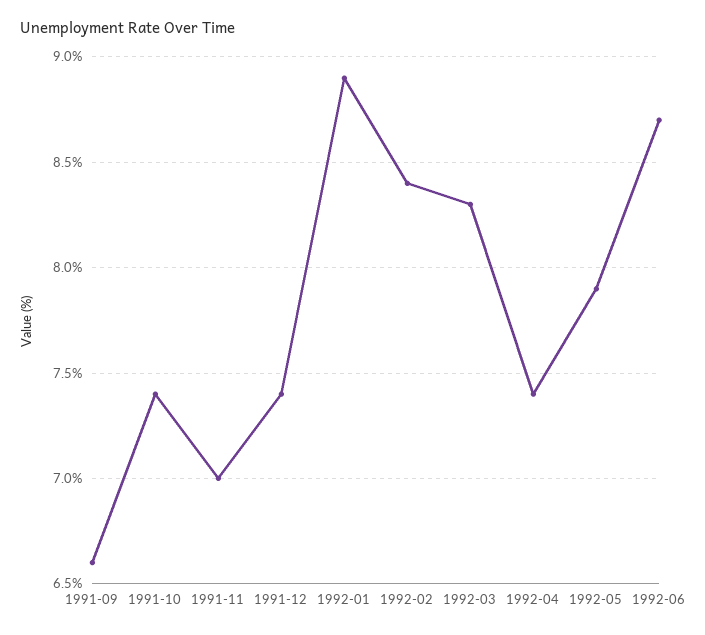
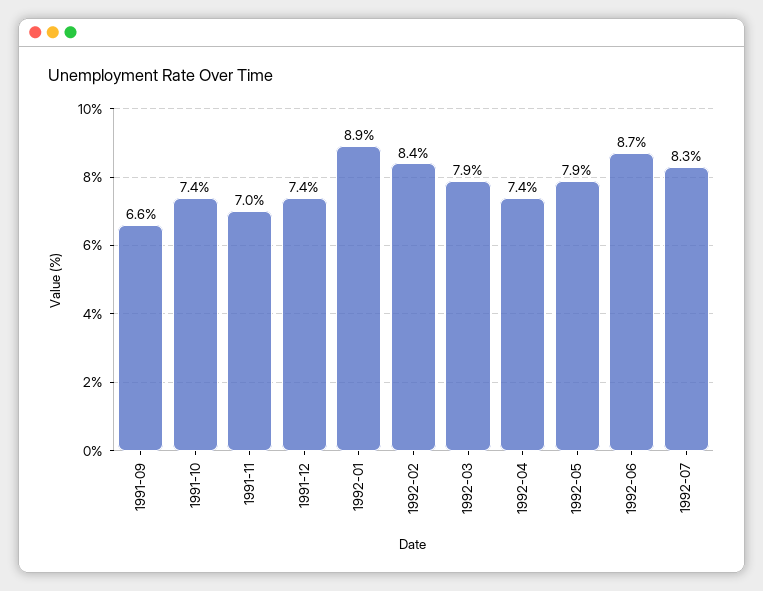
1992-03: 8.3 -> 7.9
1992-07: none -> 8.3

